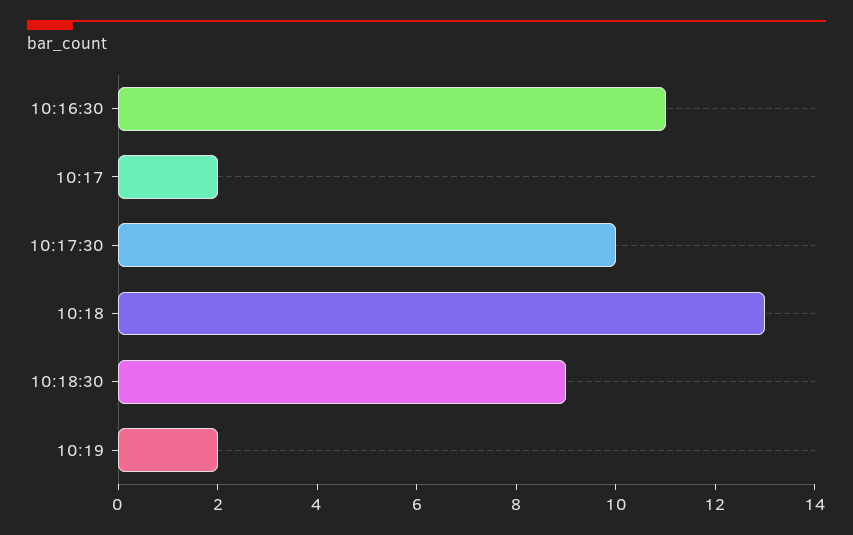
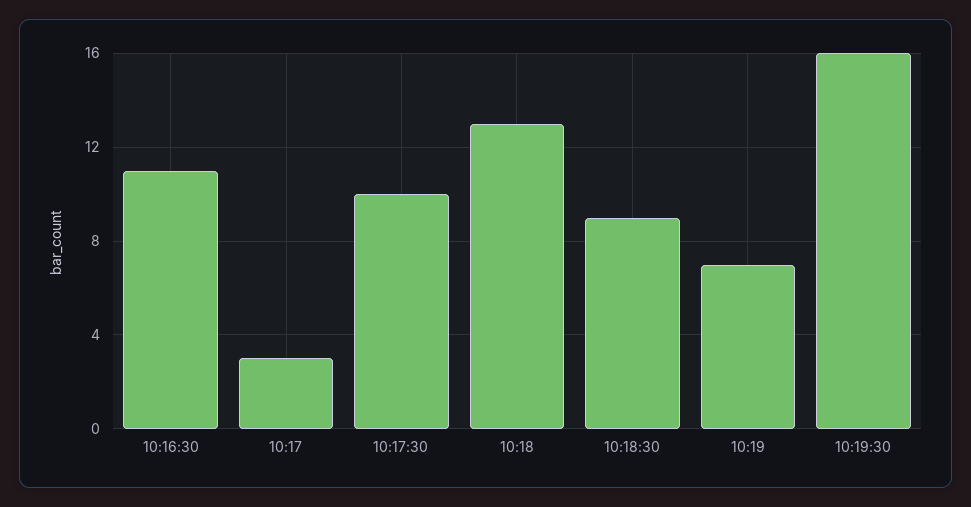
10:17: 2 -> 3
10:19: 2 -> 7
10:19:30: none -> 16

